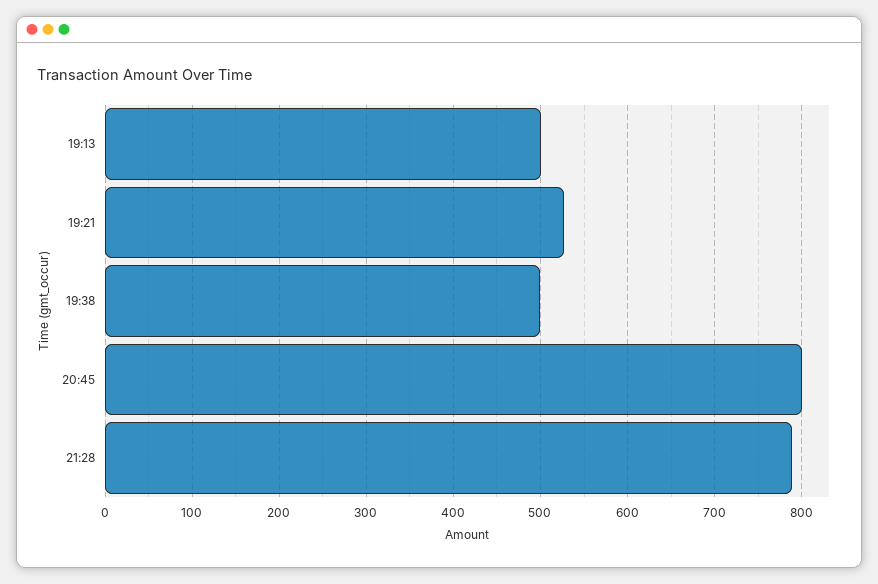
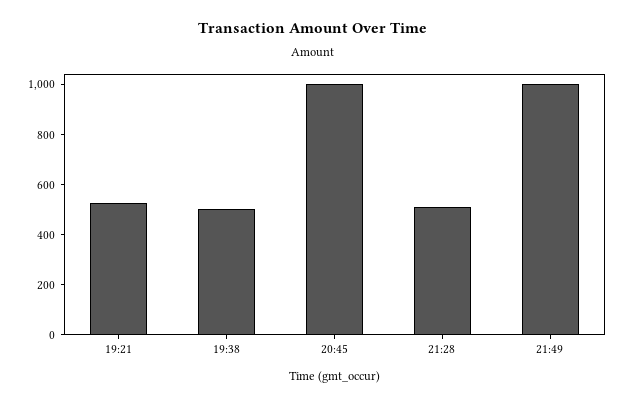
19:13: 500 -> none
20:45: 800 -> 1000
21:28: 790 -> 500
21:49: none -> 1000

